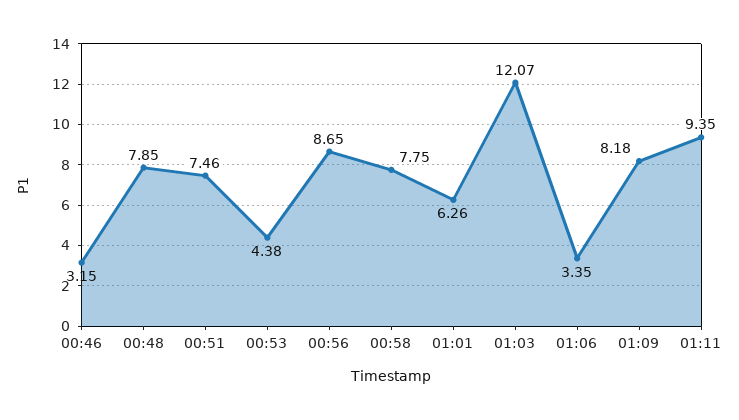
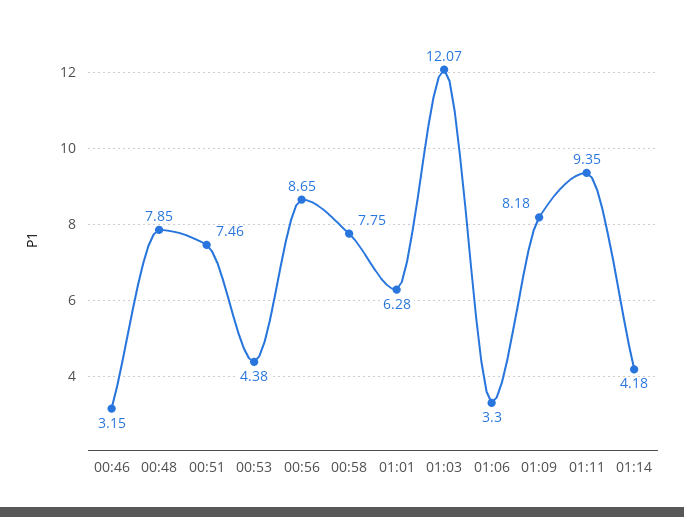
01:01: 6.26 -> 6.28
01:06: 3.35 -> 3.3
01:14: none -> 4.18

